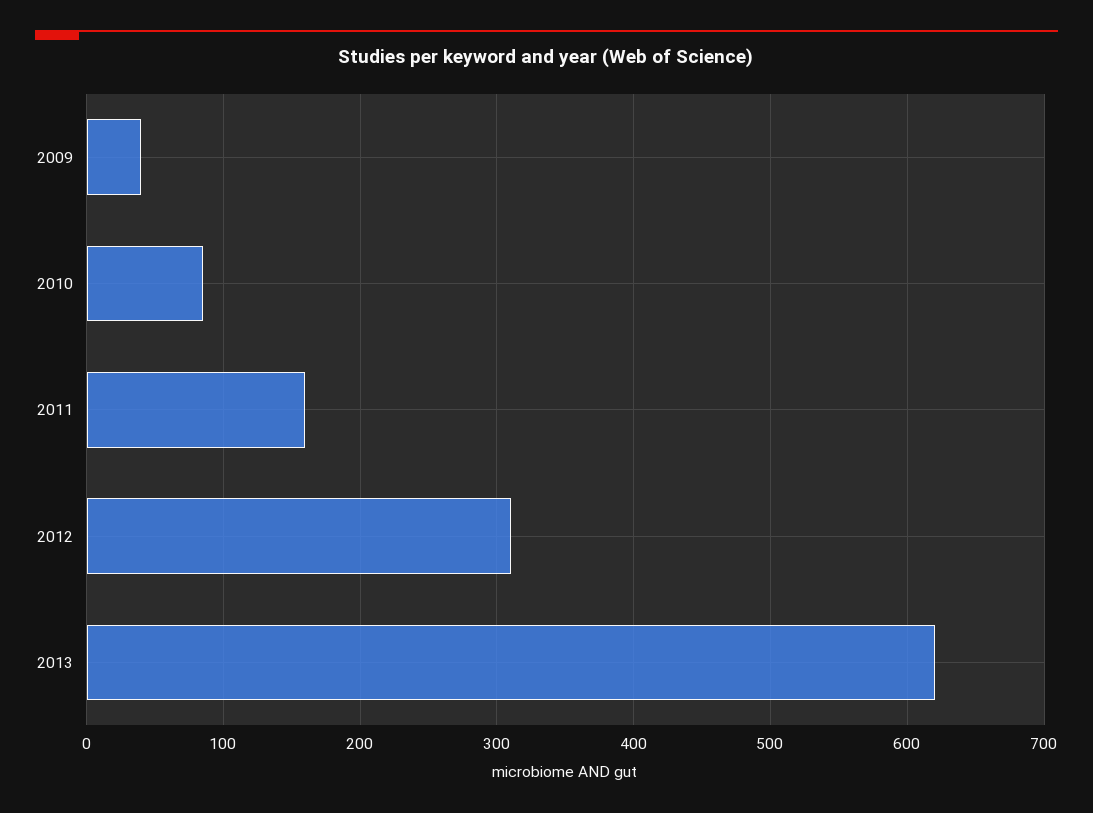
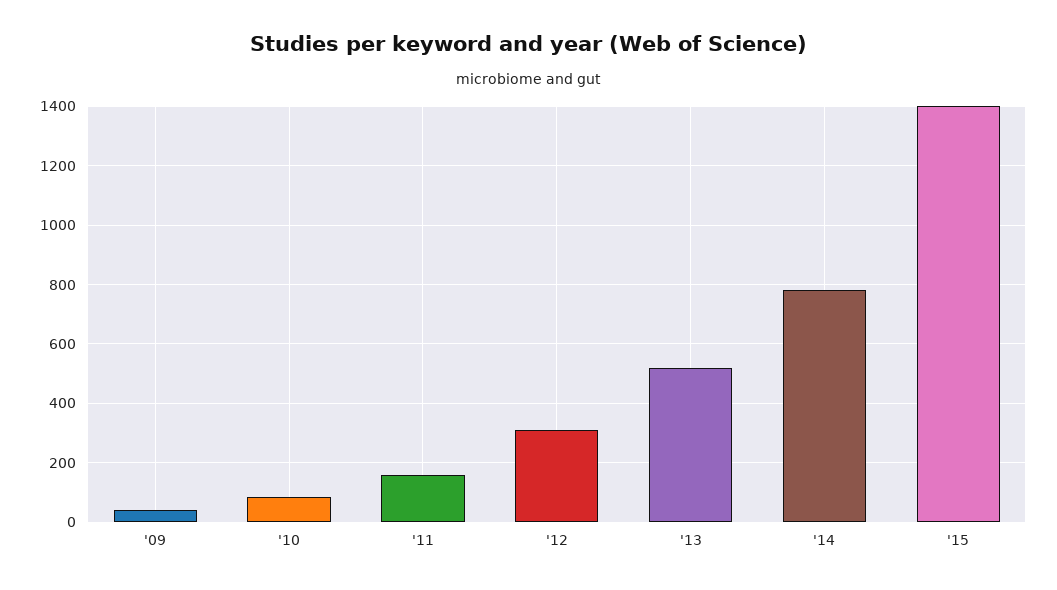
2013: 620 -> 525
'14: none -> 775
'15: none -> 1400

